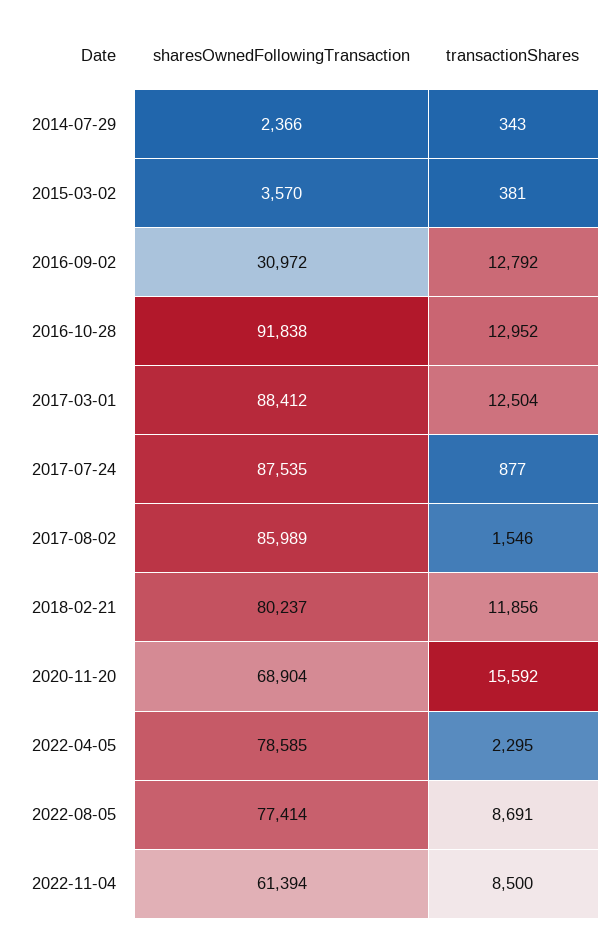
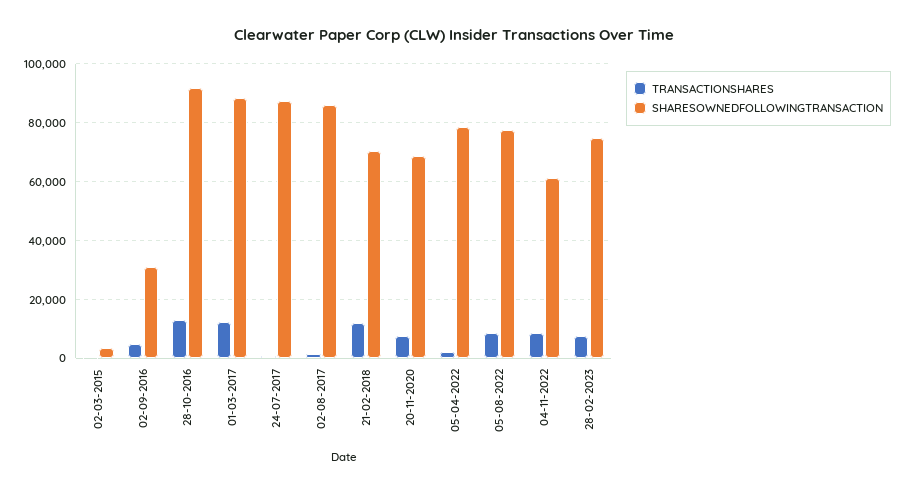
sharesOwnedFollowingTransaction, 2014-07-29: 2366 -> none
transactionShares, 2014-07-29: 343 -> none
transactionShares, 2016-09-02: 12792 -> 5000
sharesOwnedFollowingTransaction, 2018-02-21: 80237 -> 70000
transactionShares, 2020-11-20: 15592 -> 7500
transactionShares, 28-02-2023: none -> 7500
sharesOwnedFollowingTransaction, 28-02-2023: none -> 75000

